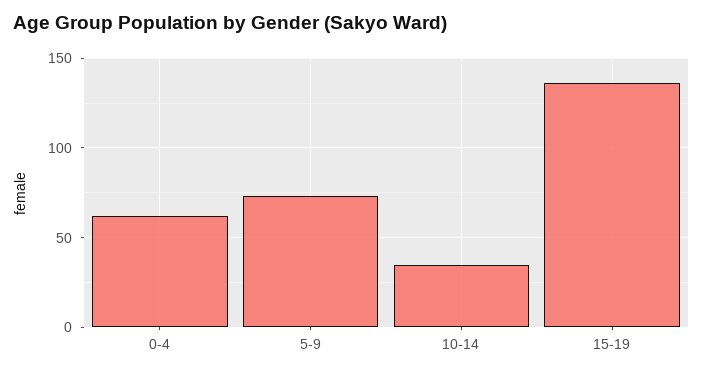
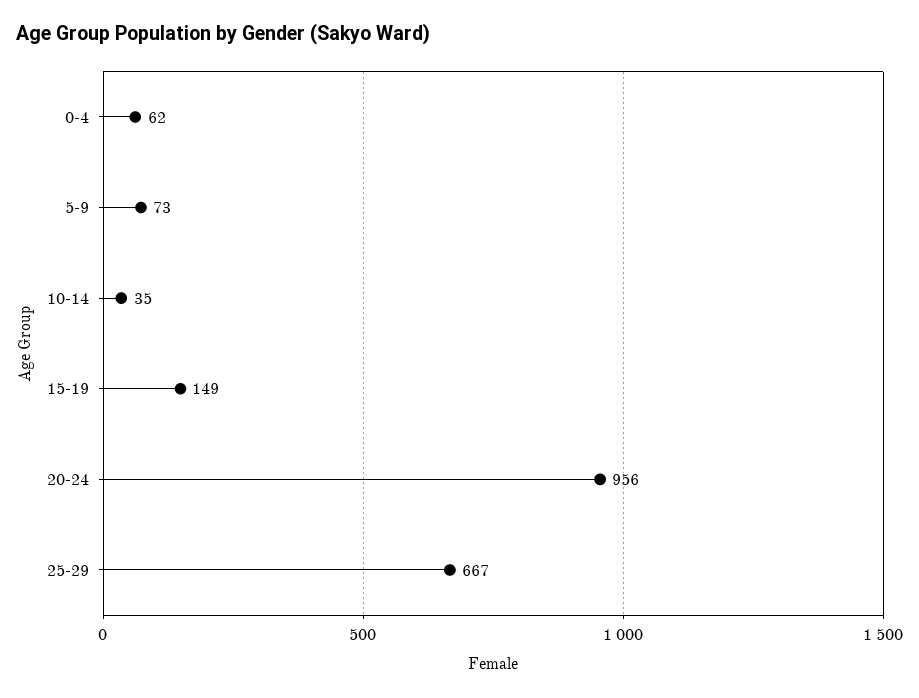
15-19: 135 -> 149
20-24: none -> 956
25-29: none -> 667

